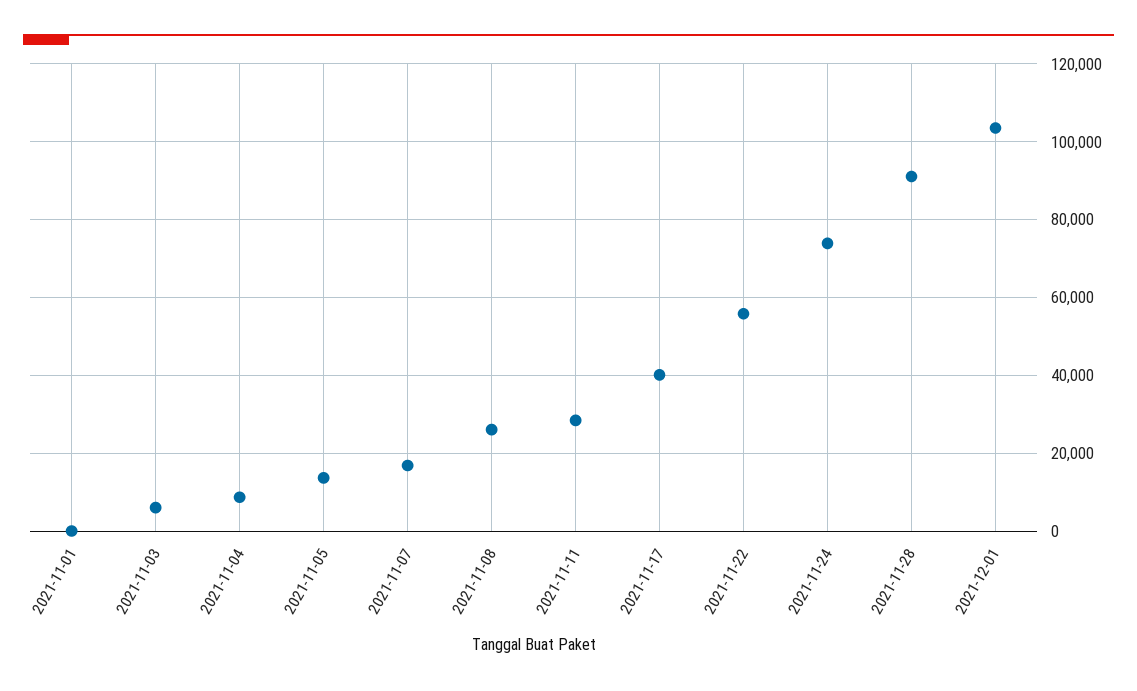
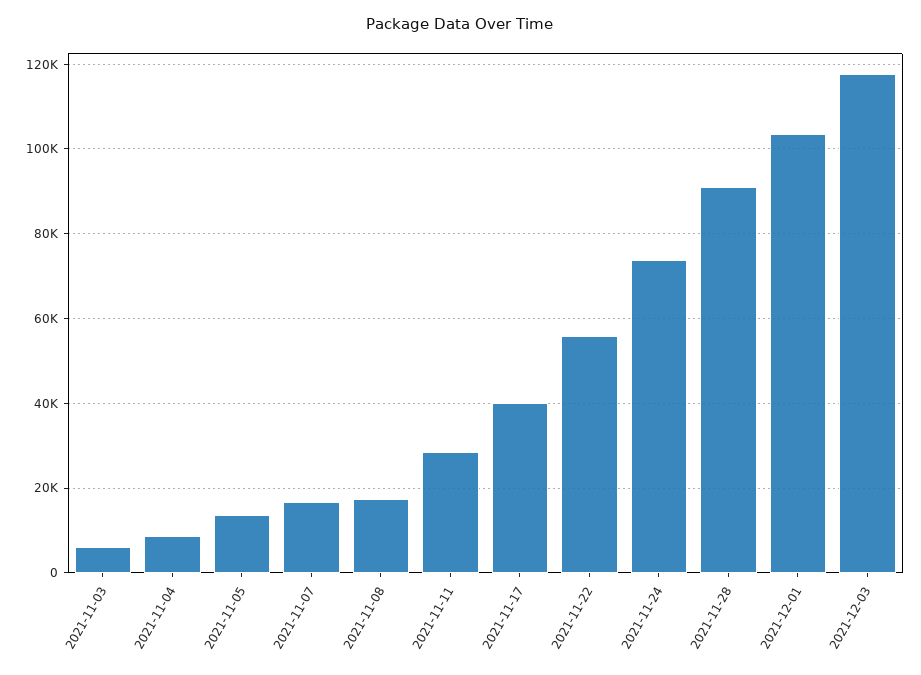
2021-11-01: 0 -> none
2021-11-08: 26000 -> 18000
2021-12-03: none -> 118000

